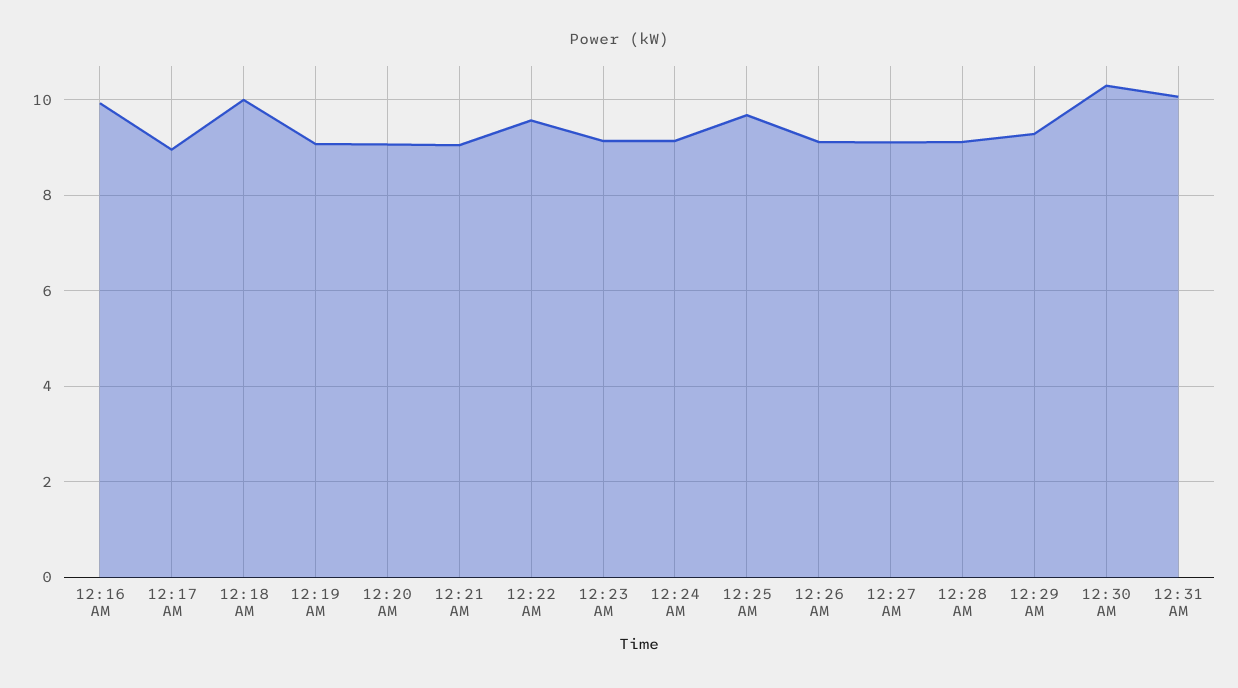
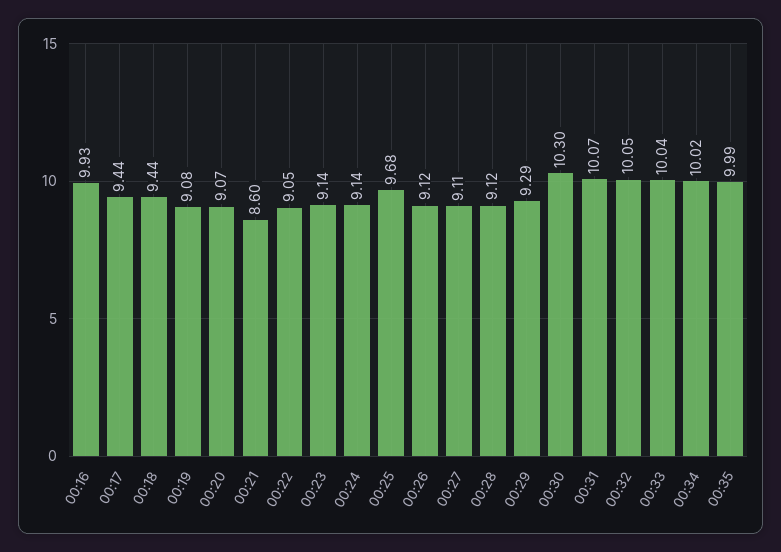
12:17 AM: 9 -> 9.44
12:18 AM: 10 -> 9.44
12:21 AM: 9 -> 8.6
12:22 AM: 9.6 -> 9.05
00:32: none -> 10.05
00:33: none -> 10.04
00:34: none -> 10.02
00:35: none -> 9.99

